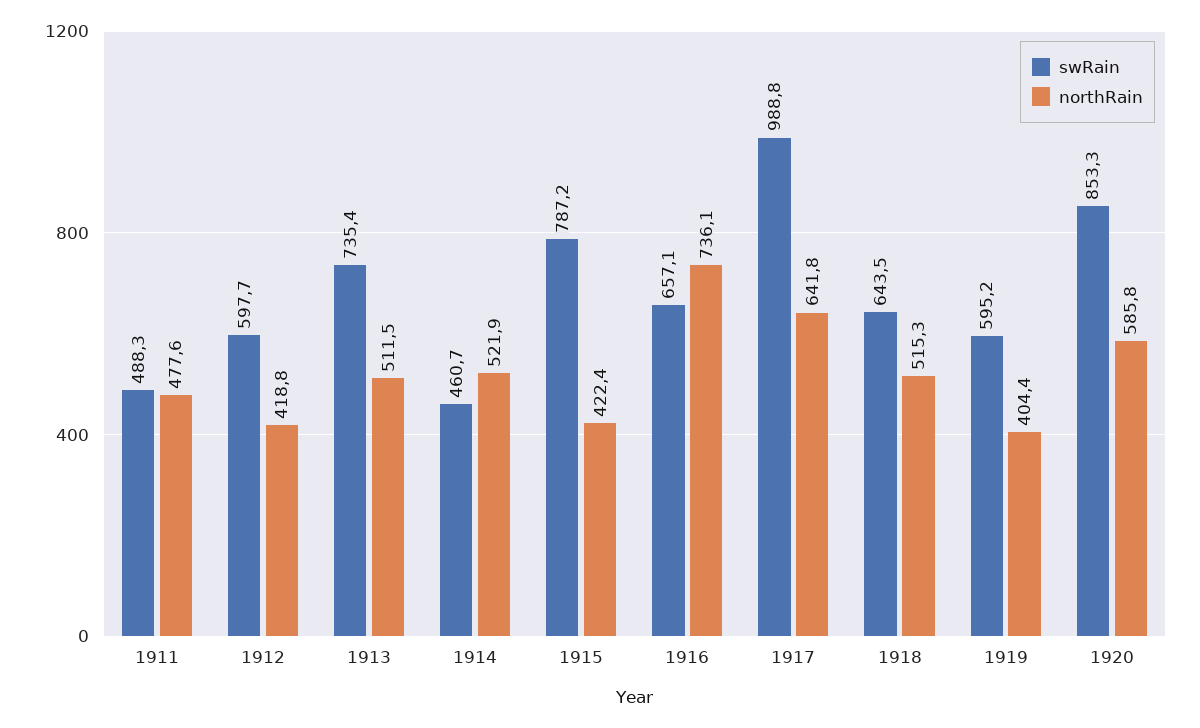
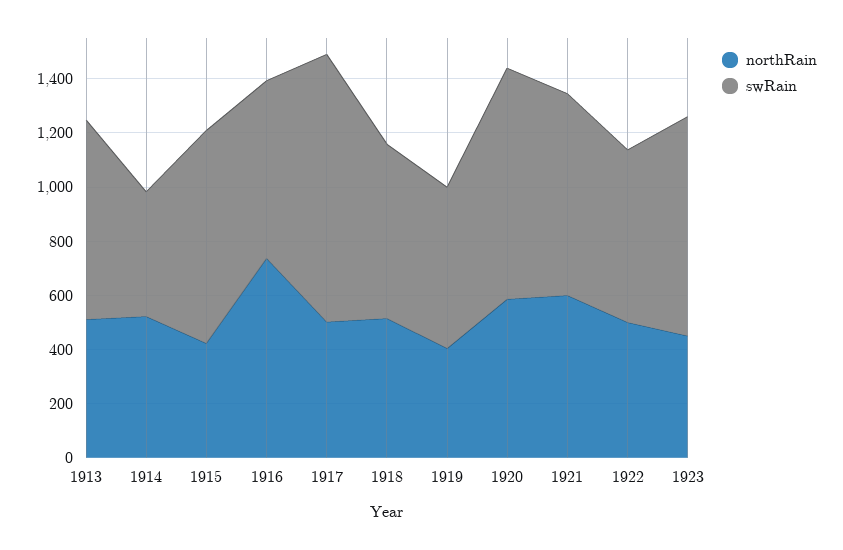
swRain, 1911: 488.3 -> none
northRain, 1911: 477.6 -> none
swRain, 1912: 597.7 -> none
northRain, 1912: 418.8 -> none
northRain, 1917: 641.8 -> 500
northRain, 1921: none -> 600
swRain, 1921: none -> 750
northRain, 1922: none -> 500
swRain, 1922: none -> 650
northRain, 1923: none -> 450
swRain, 1923: none -> 800

